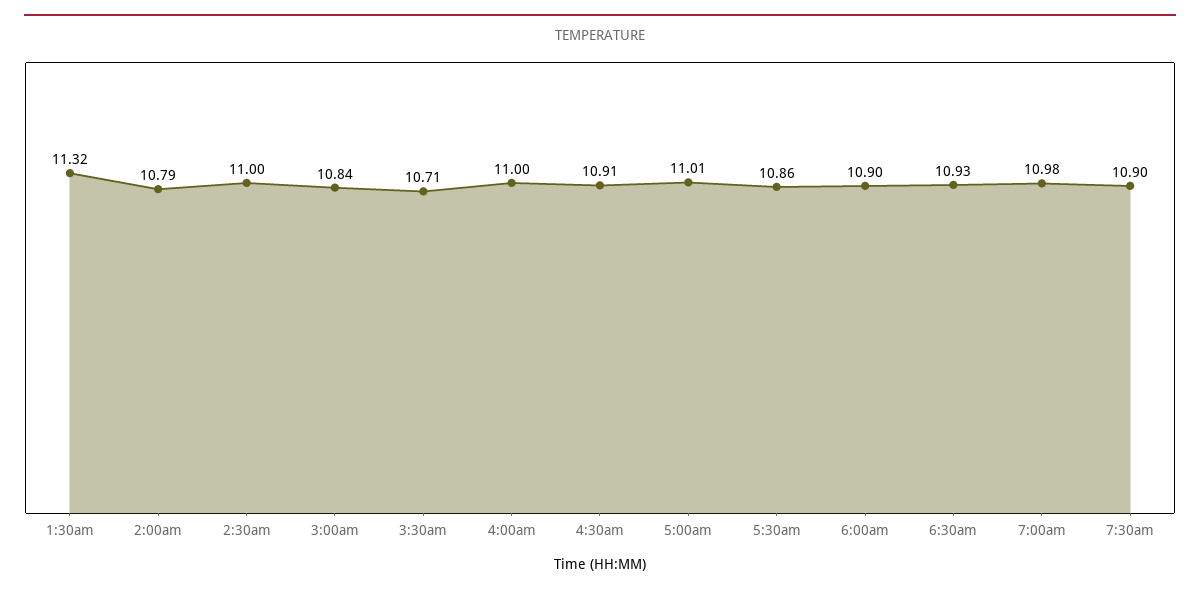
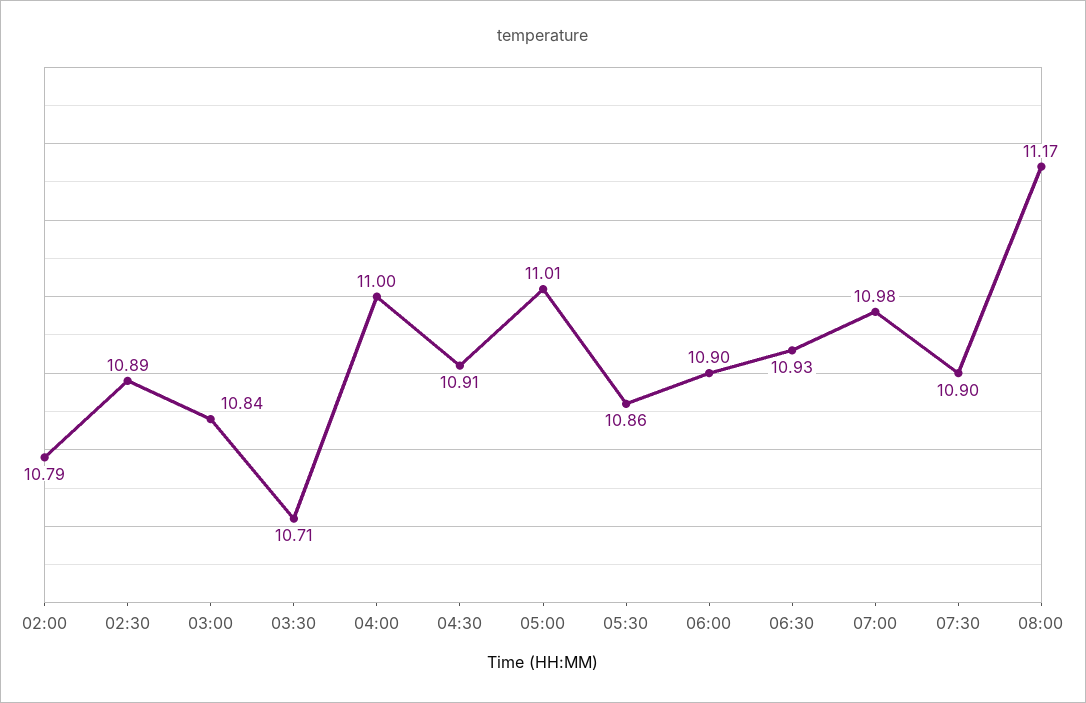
1:30am: 11.32 -> none
2:30am: 11 -> 10.89
08:00: none -> 11.17

